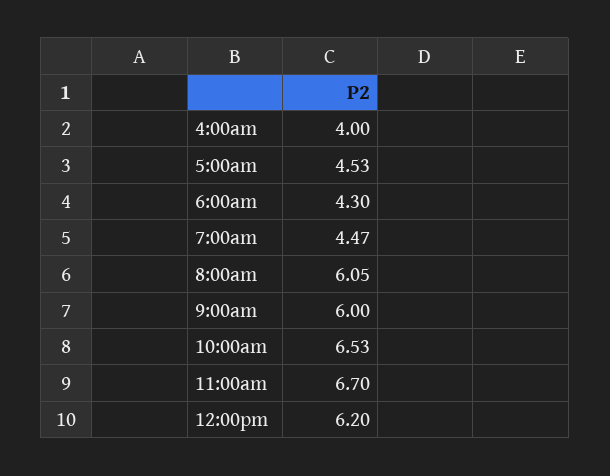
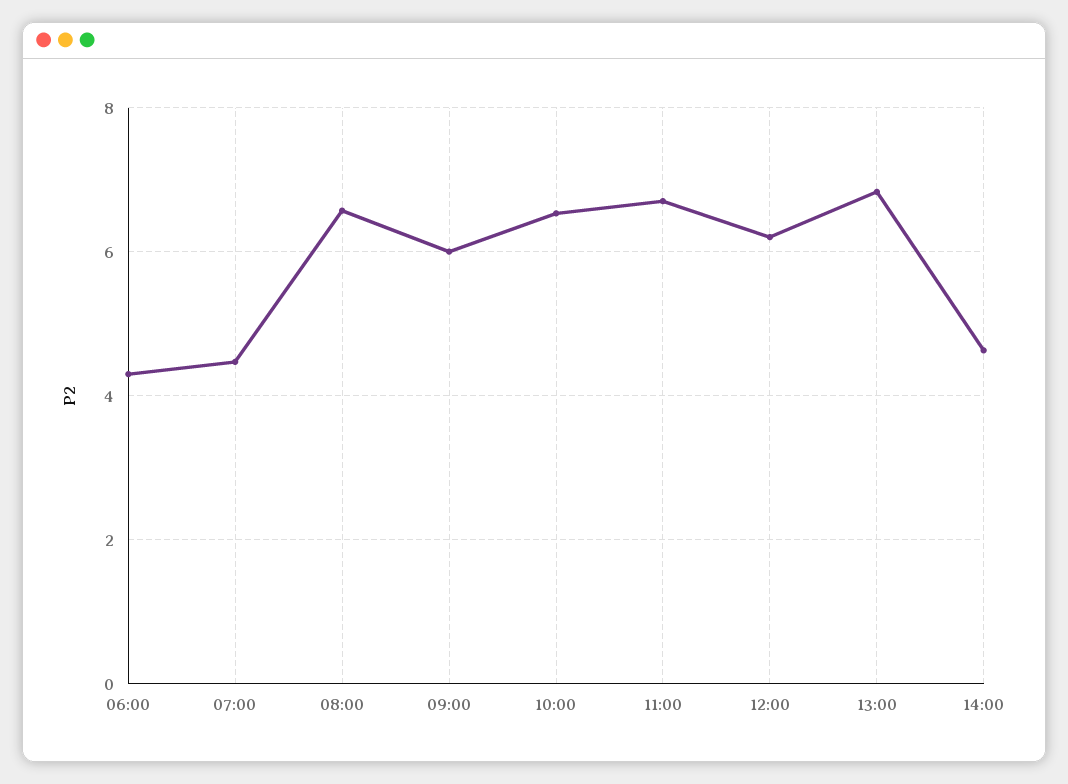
4:00am: 4 -> none
5:00am: 4.53 -> none
8:00am: 6.05 -> 6.6
13:00: none -> 6.8
14:00: none -> 4.6

